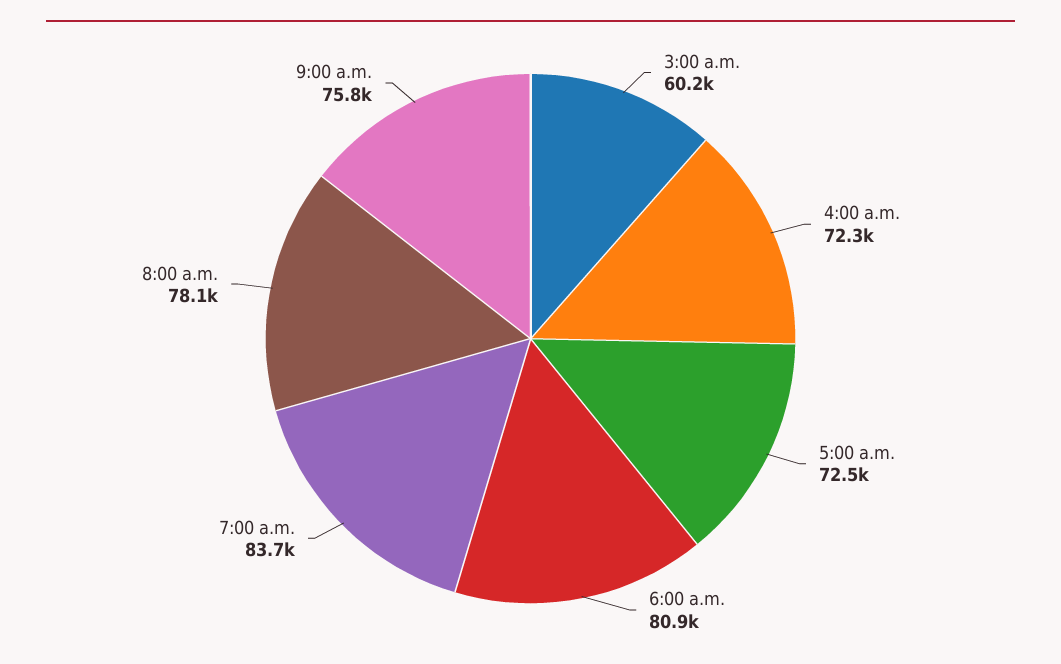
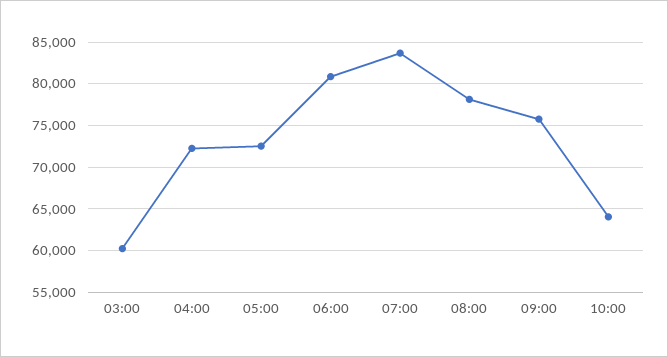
10:00: none -> 64000

